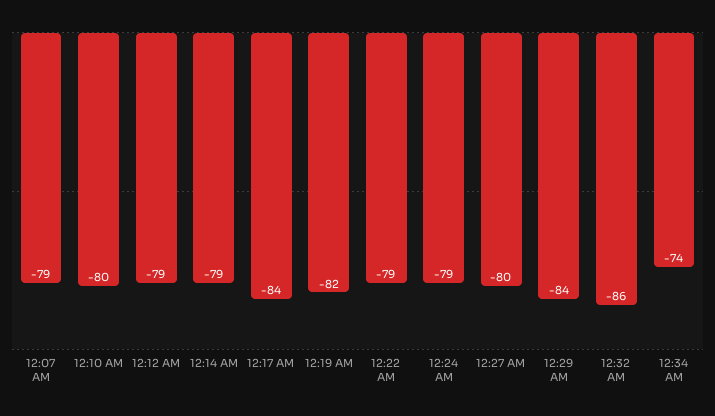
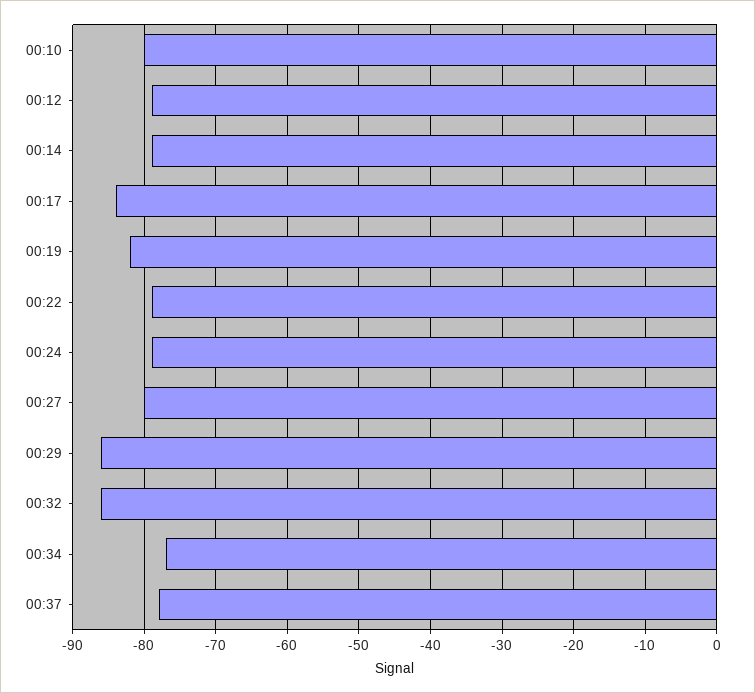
12:07 AM: -79 -> none
12:29 AM: -84 -> -86
12:34 AM: -74 -> -77
00:37: none -> -78

